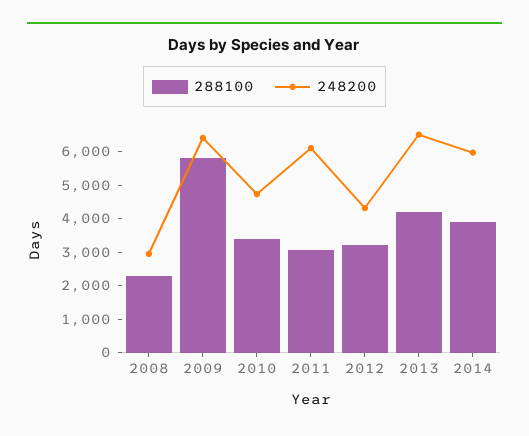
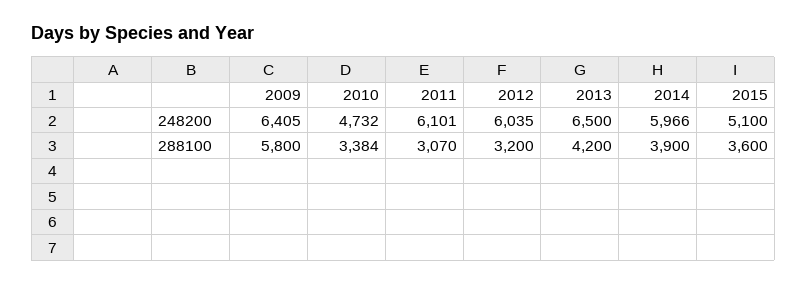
288100, 2008: 2250 -> none
248200, 2008: 3000 -> none
248200, 2012: 4250 -> 6035
248200, 2015: none -> 5100
288100, 2015: none -> 3600

